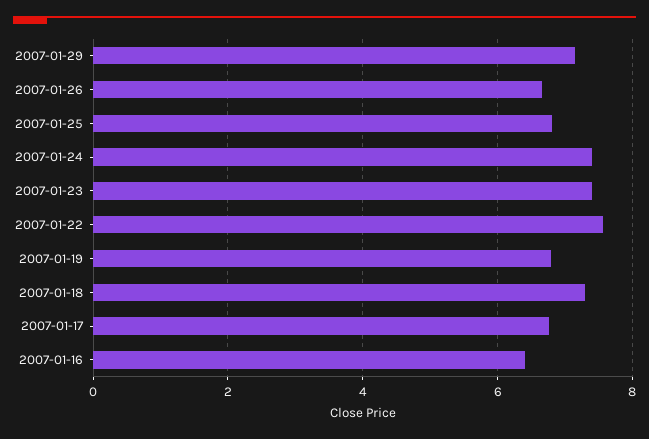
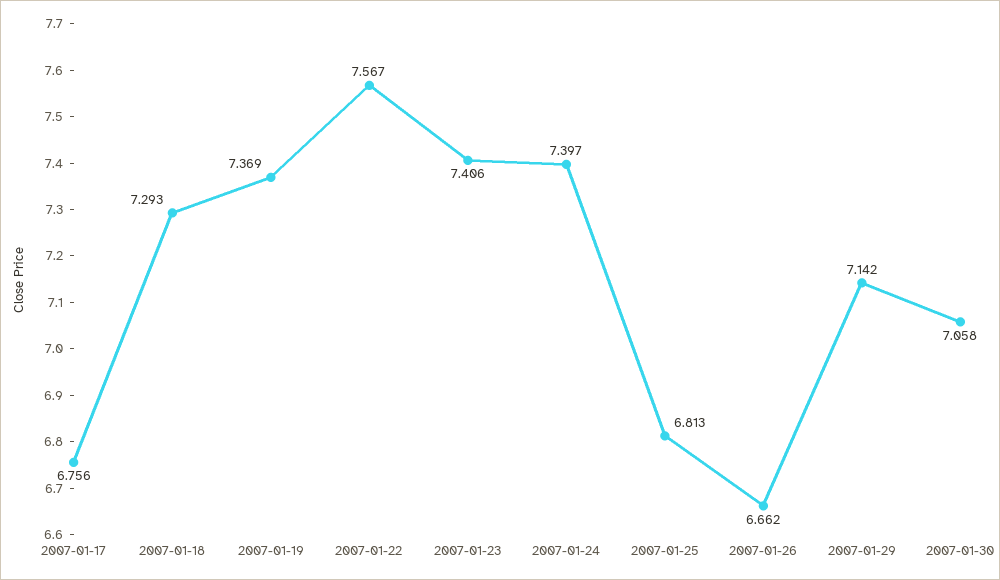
2007-01-19: 6.8 -> 7.369
2007-01-16: 6.4 -> none
2007-01-30: none -> 7.058

